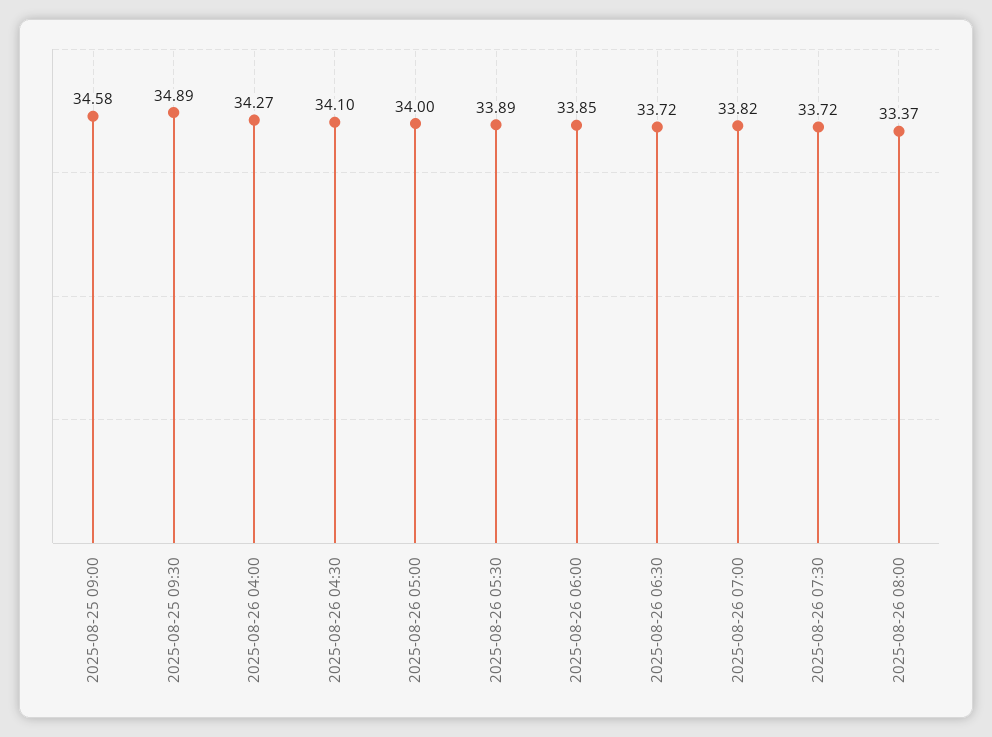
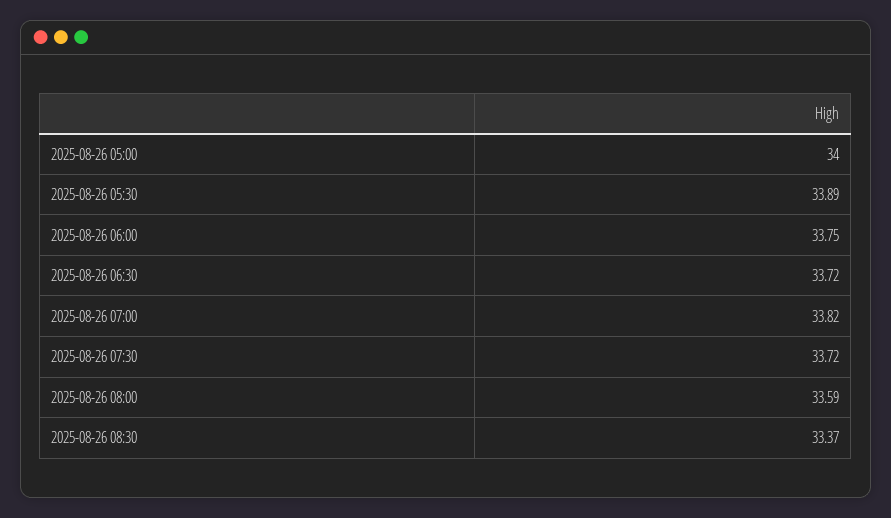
2025-08-25 09:00: 34.58 -> none
2025-08-25 09:30: 34.89 -> none
2025-08-26 04:00: 34.27 -> none
2025-08-26 04:30: 34.1 -> none
2025-08-26 06:00: 33.85 -> 33.75
2025-08-26 08:00: 33.37 -> 33.59
2025-08-26 08:30: none -> 33.37

